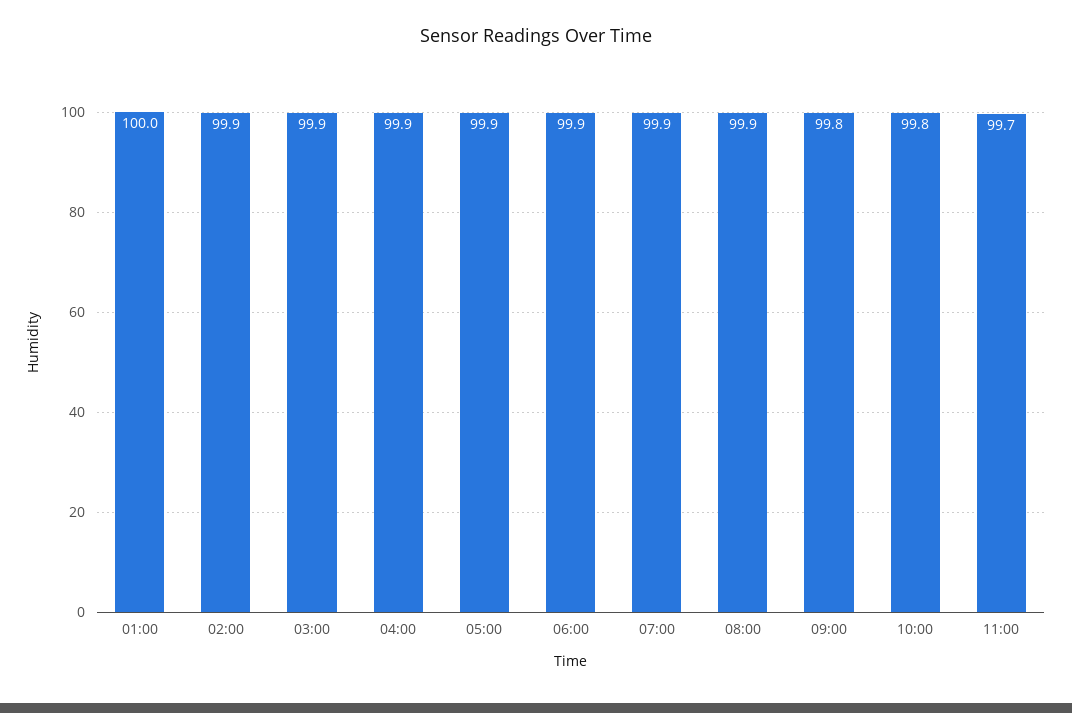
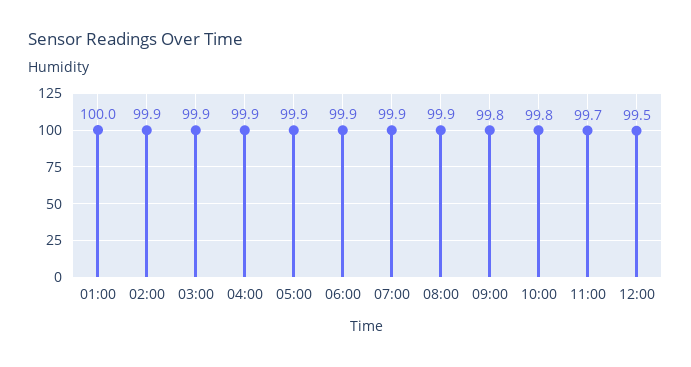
12:00: none -> 99.5

